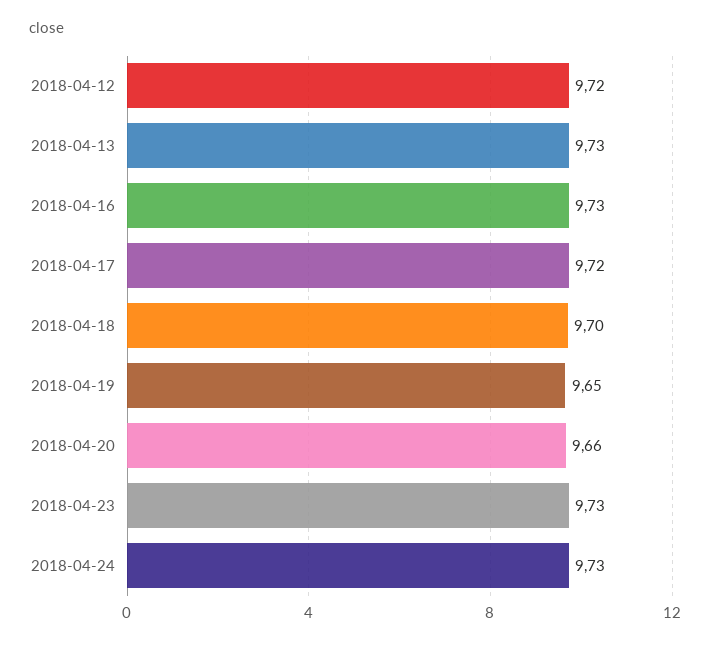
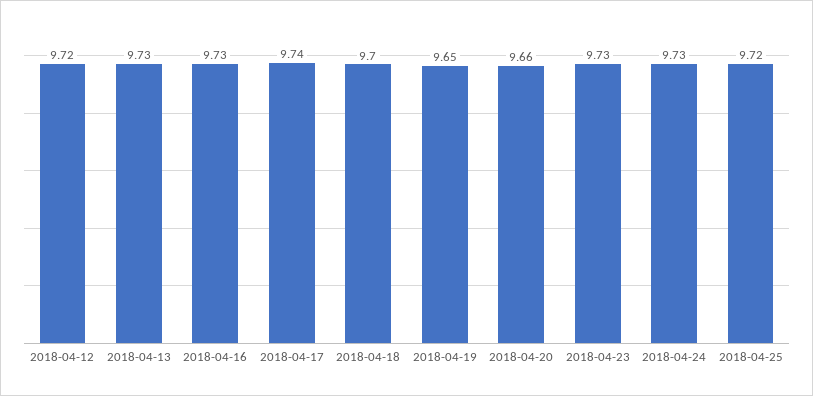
2018-04-17: 9.72 -> 9.74
2018-04-25: none -> 9.72

